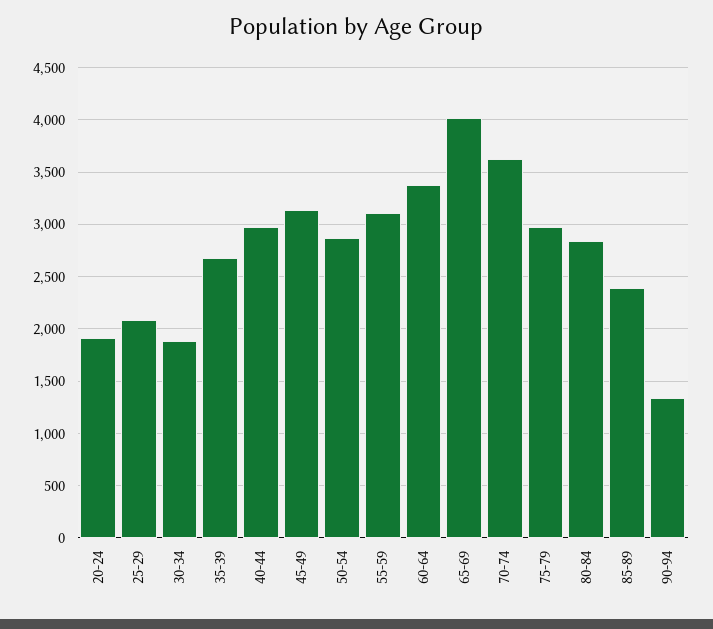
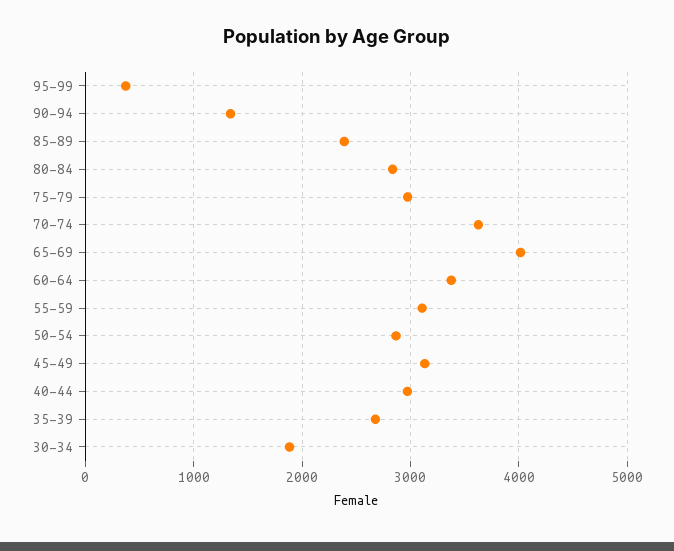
20-24: 1900 -> none
25-29: 2100 -> none
95-99: none -> 400

